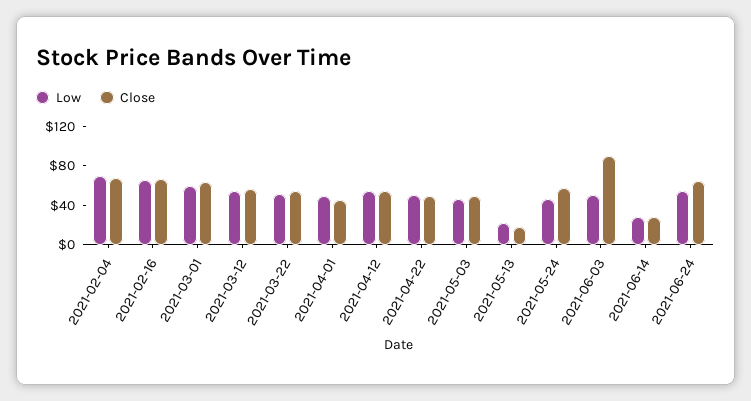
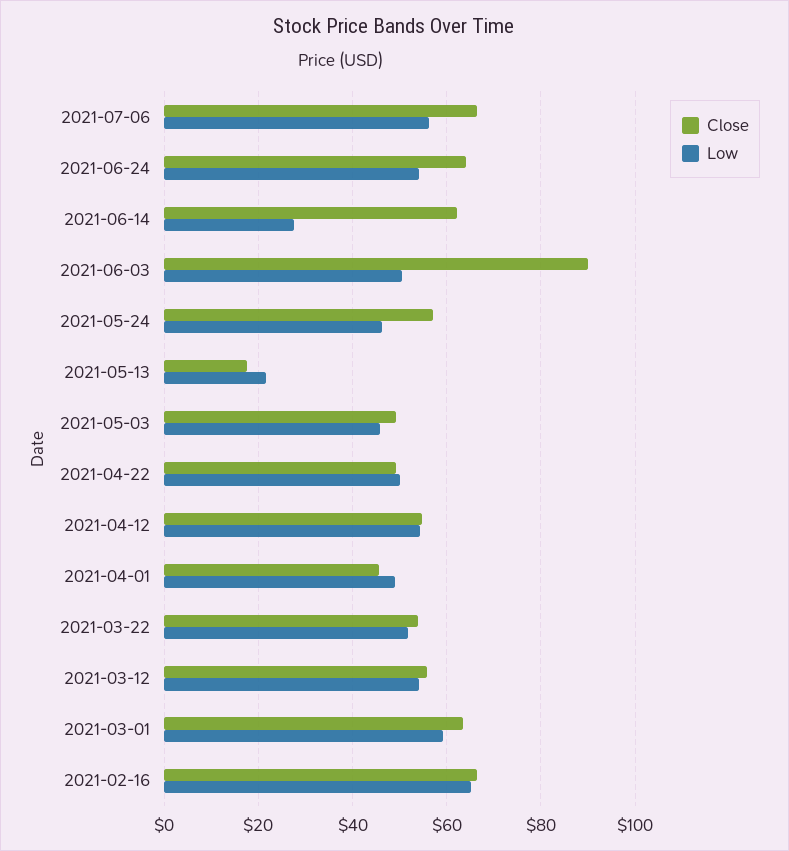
Low, 2021-02-04: 70 -> none
Close, 2021-02-04: 70 -> none
Close, 2021-06-14: 30 -> 62
Close, 2021-07-06: none -> 66
Low, 2021-07-06: none -> 56

